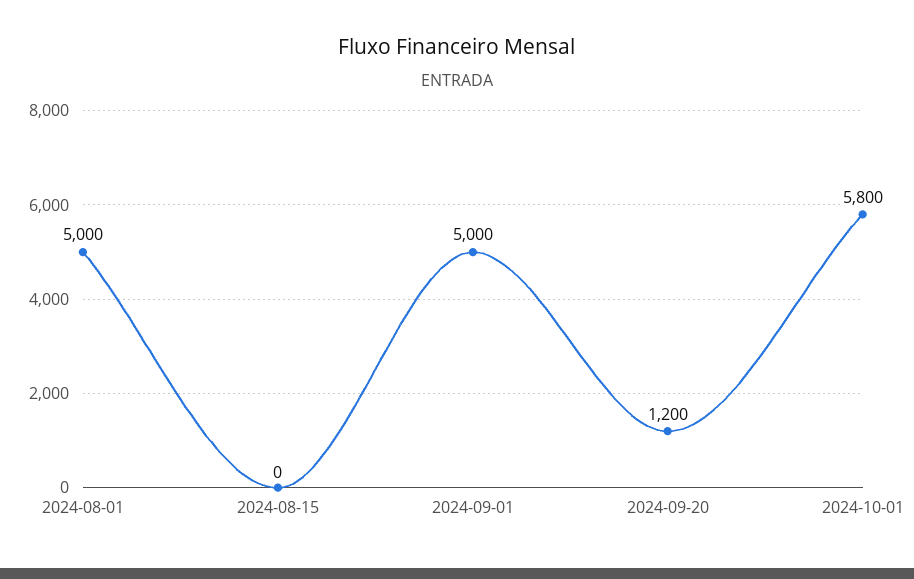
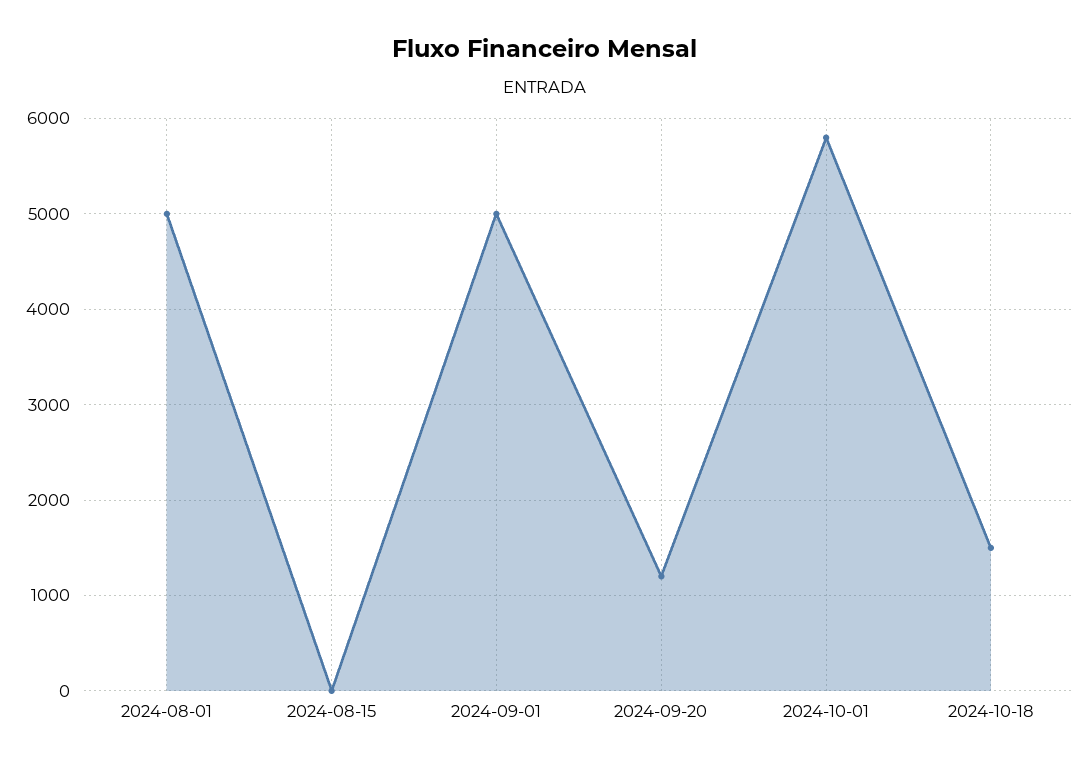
2024-10-18: none -> 1500

